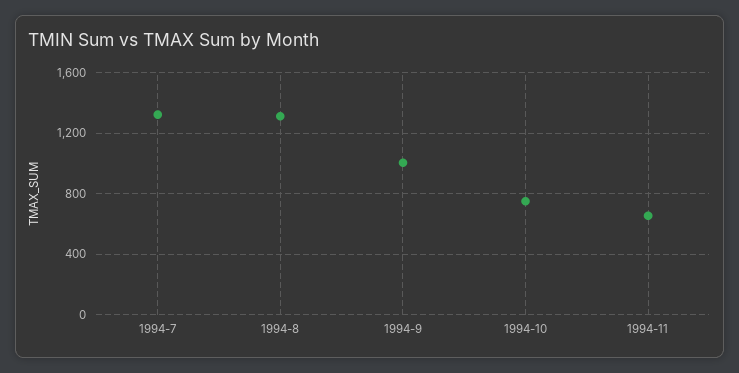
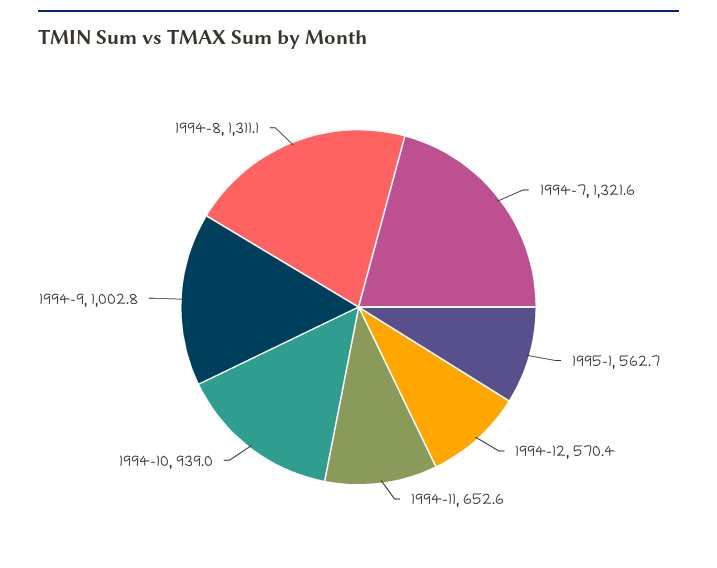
1994-10: 750 -> 939
1995-1: none -> 562.7
1994-12: none -> 570.4

